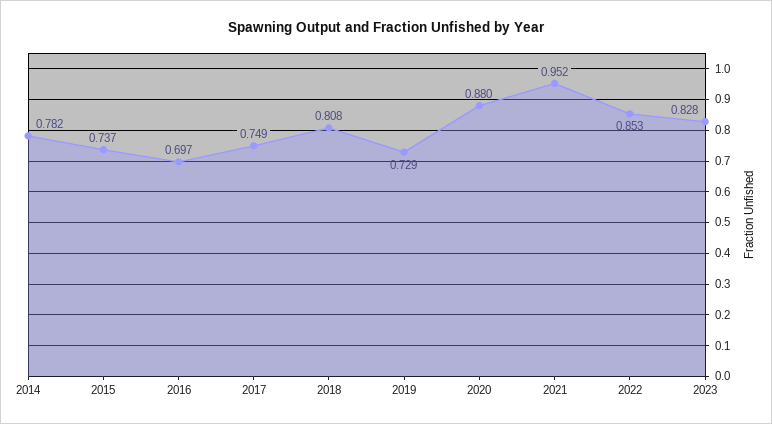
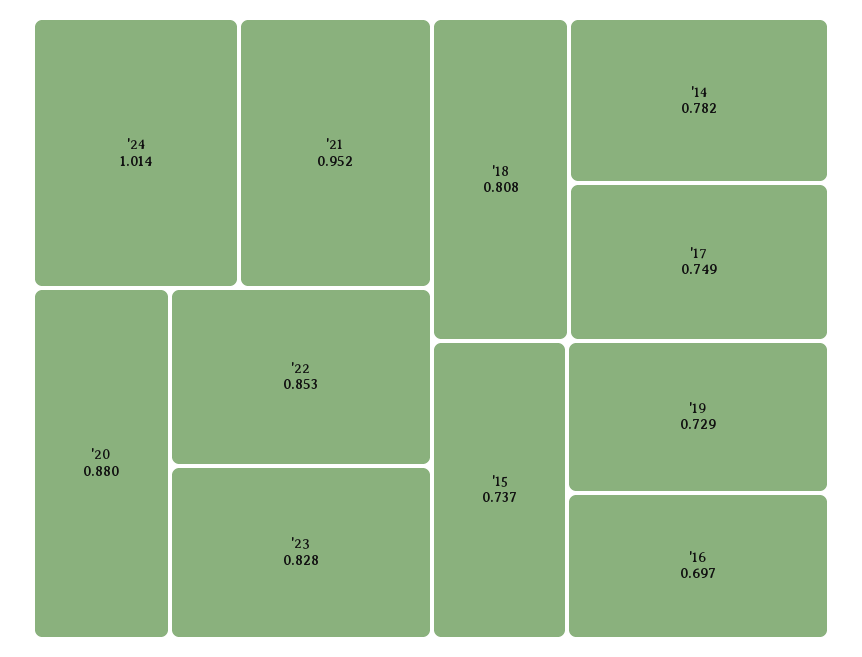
'24: none -> 1.014

